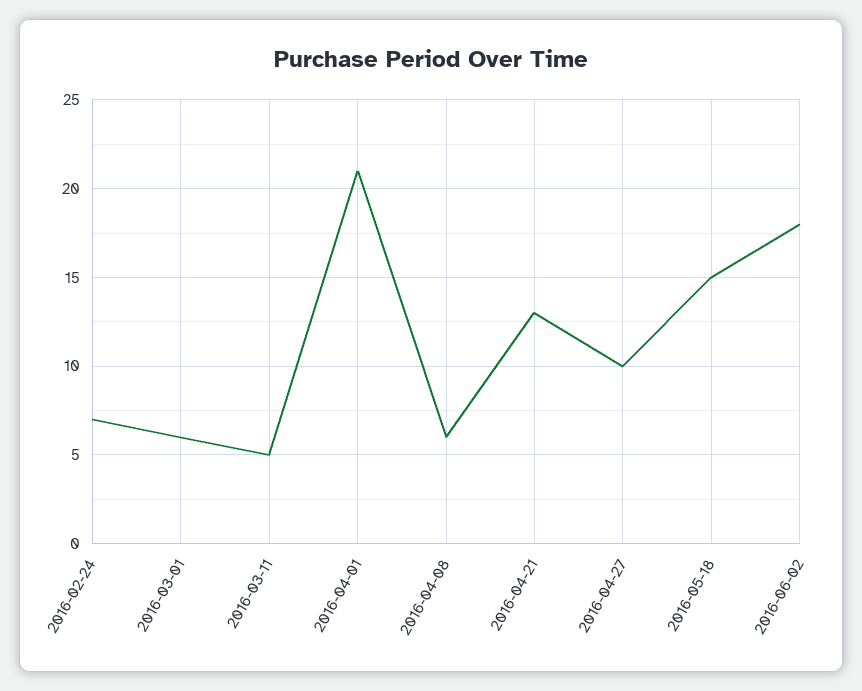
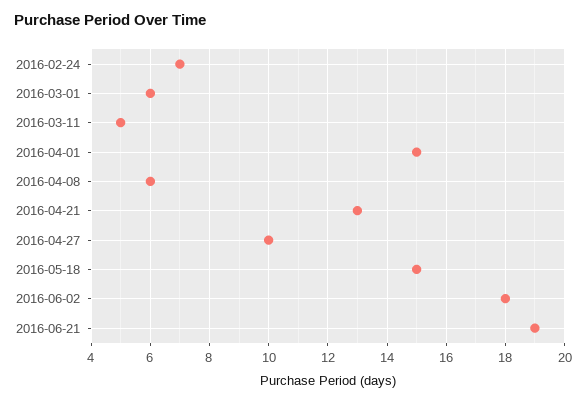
2016-04-01: 21 -> 15
2016-06-21: none -> 19

